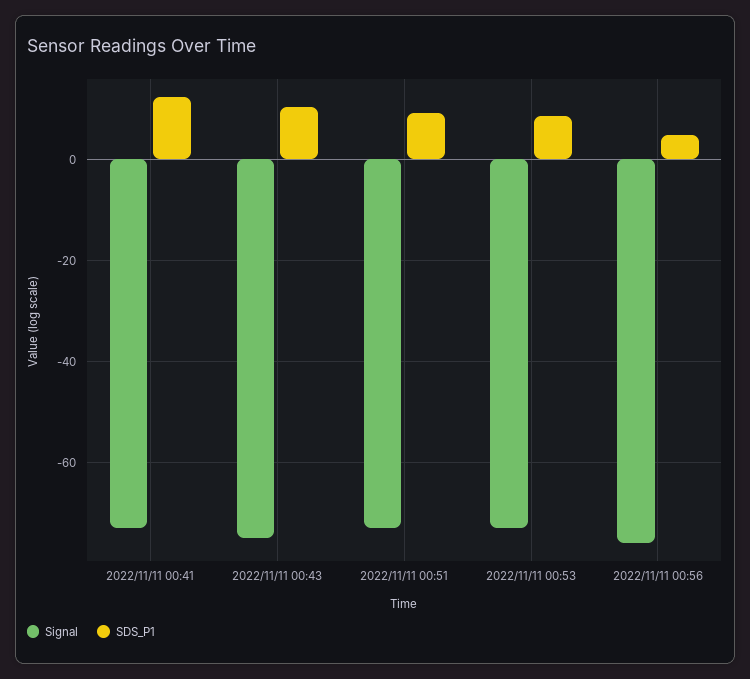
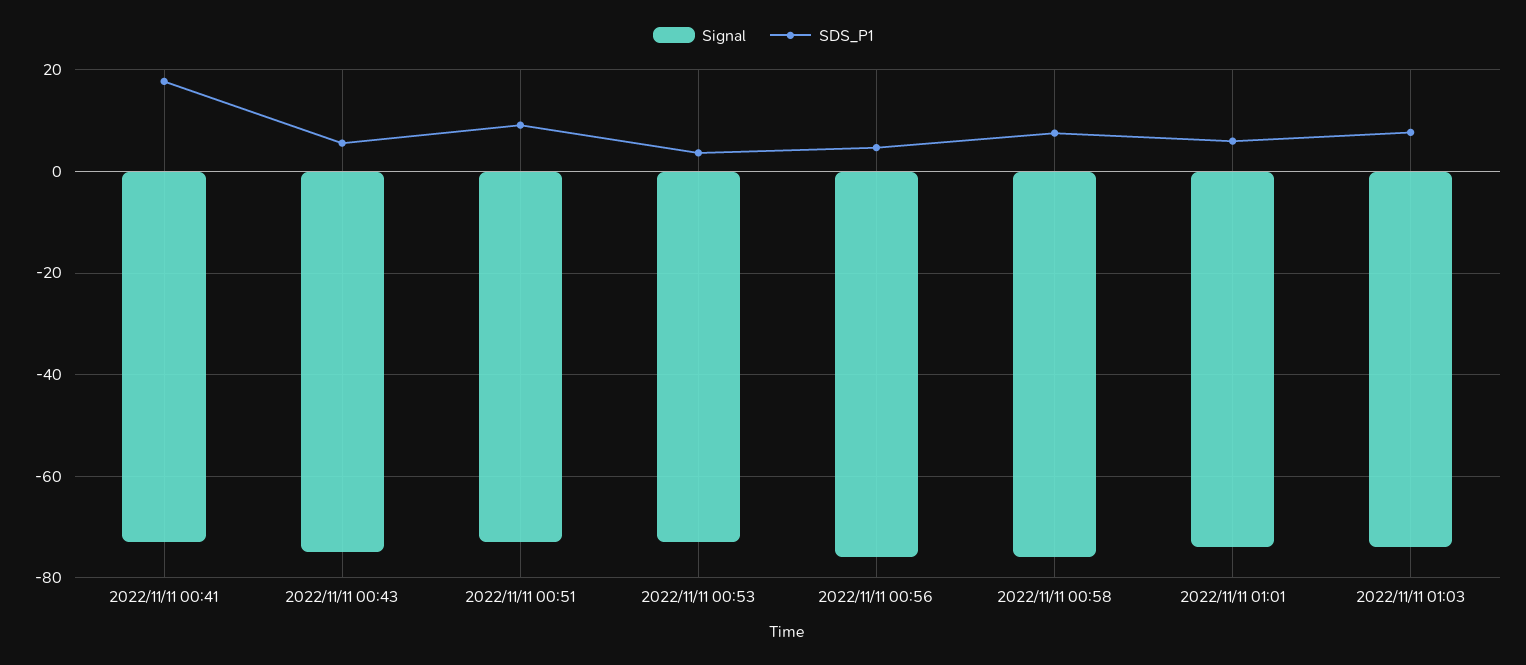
SDS_P1, 2022/11/11 00:41: 12 -> 18
SDS_P1, 2022/11/11 00:43: 10 -> 6
SDS_P1, 2022/11/11 00:53: 8 -> 4
Signal, 2022/11/11 00:58: none -> -76
SDS_P1, 2022/11/11 00:58: none -> 8
Signal, 2022/11/11 01:01: none -> -74
SDS_P1, 2022/11/11 01:01: none -> 6
Signal, 2022/11/11 01:03: none -> -74
SDS_P1, 2022/11/11 01:03: none -> 8

